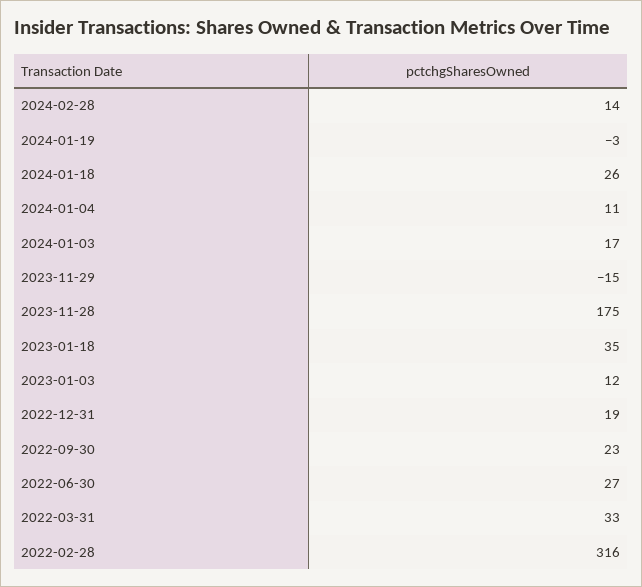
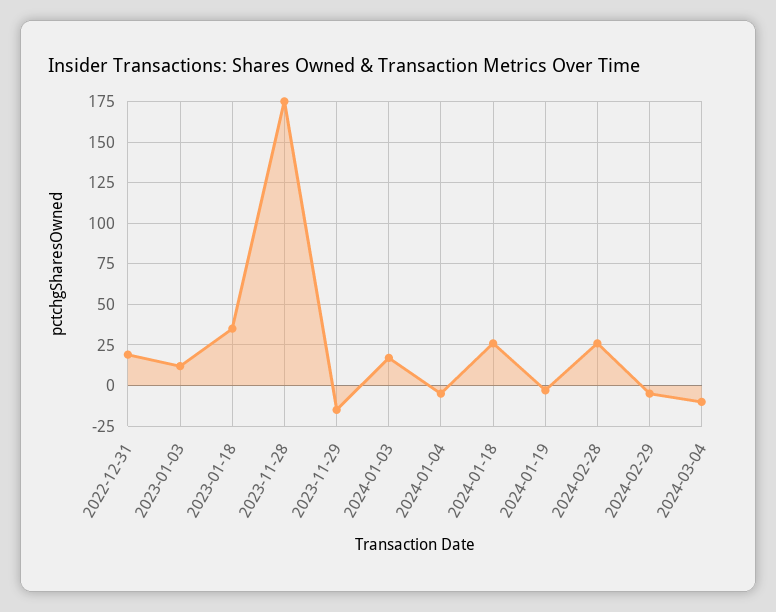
2024-02-28: 14 -> 25
2024-01-04: 11 -> -5
2022-09-30: 23 -> none
2022-06-30: 27 -> none
2022-03-31: 33 -> none
2022-02-28: 316 -> none
2024-02-29: none -> -5
2024-03-04: none -> -10

